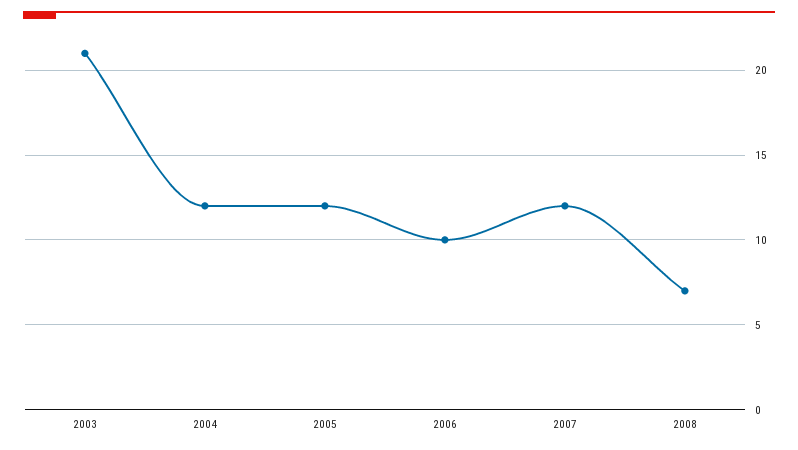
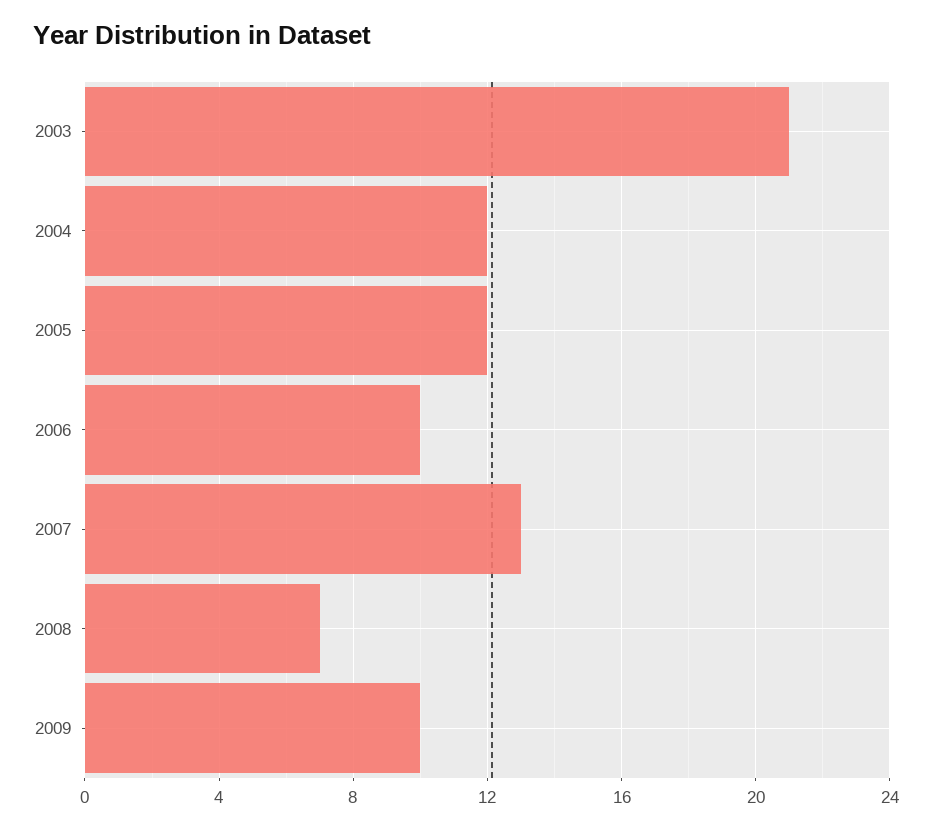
2007: 12 -> 13
2009: none -> 10

